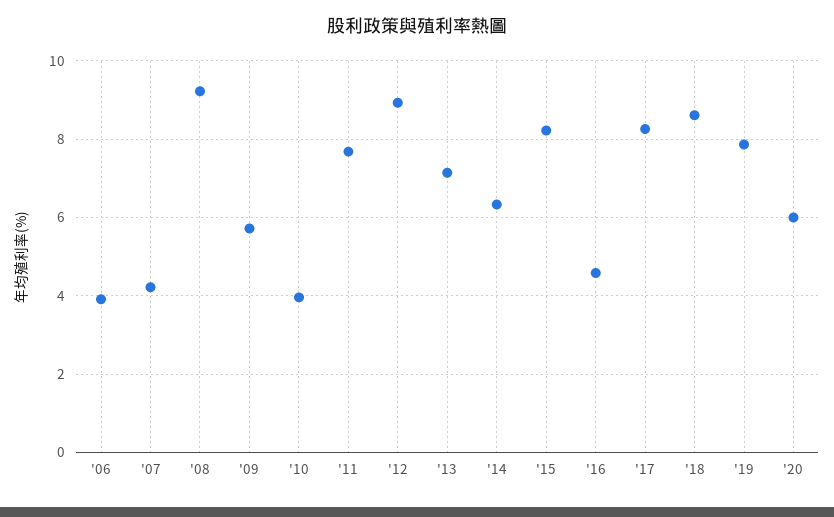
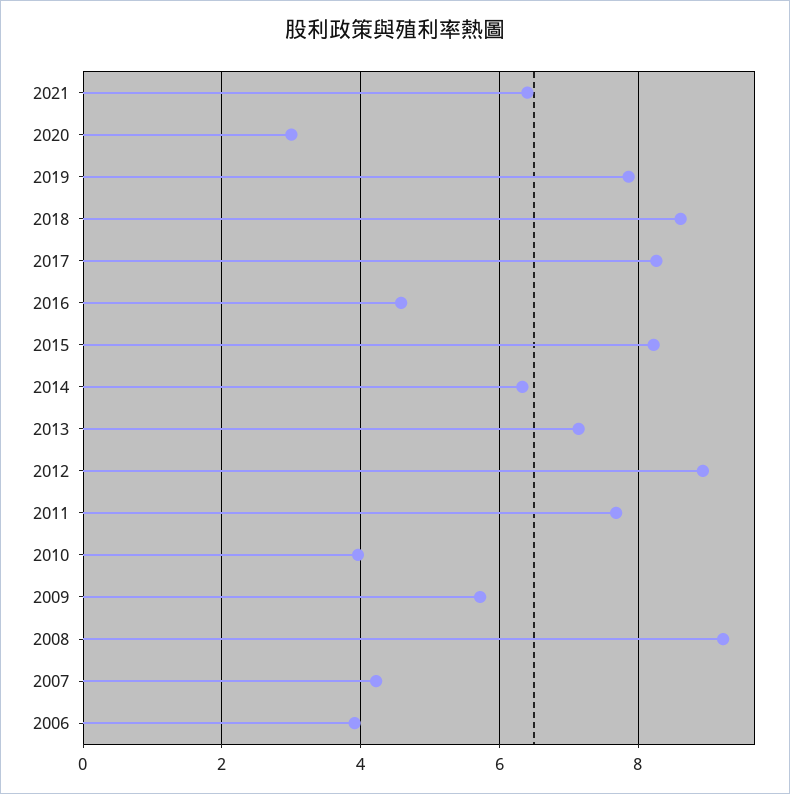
'20: 6 -> 3
2021: none -> 6.4

